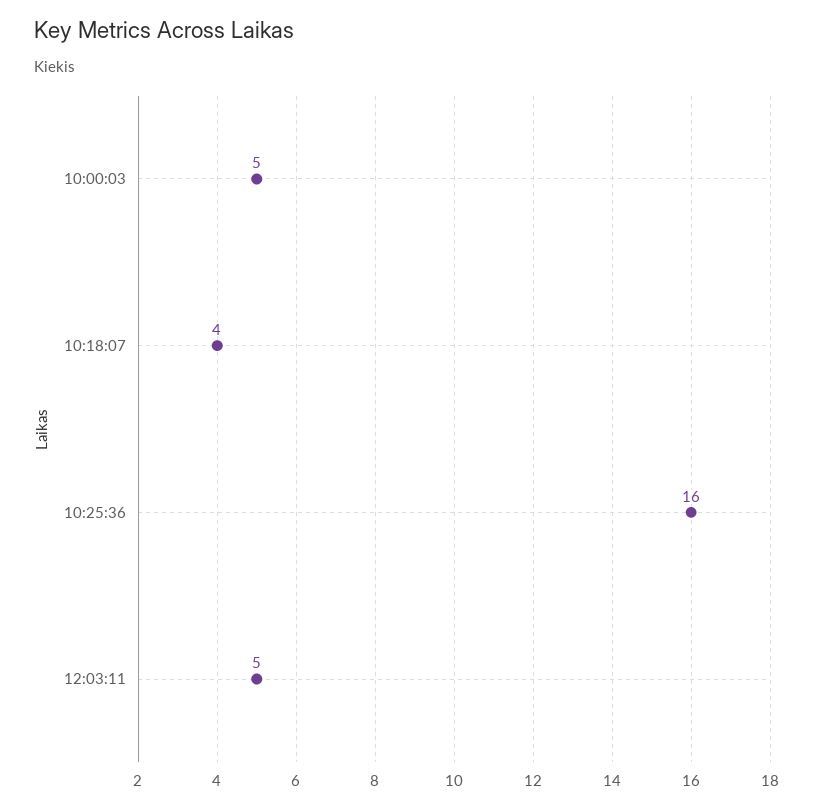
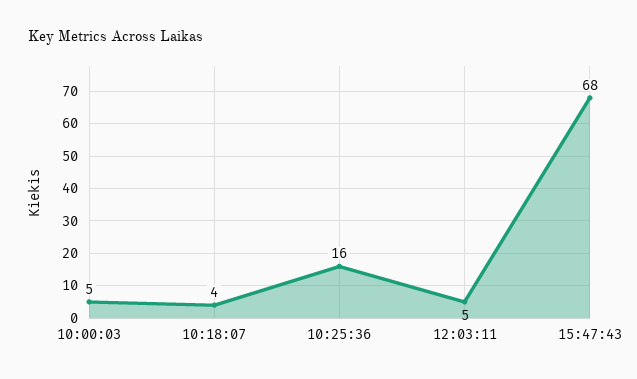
15:47:43: none -> 68

